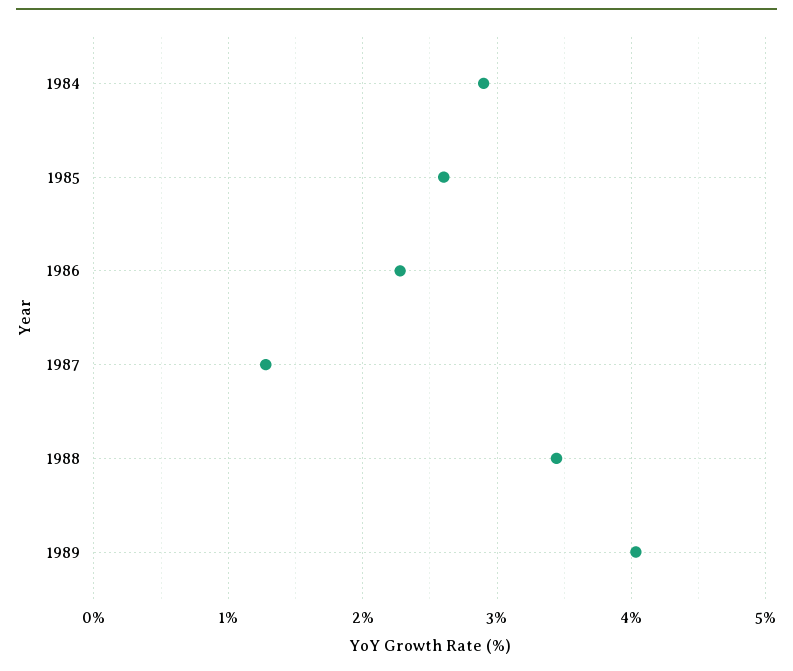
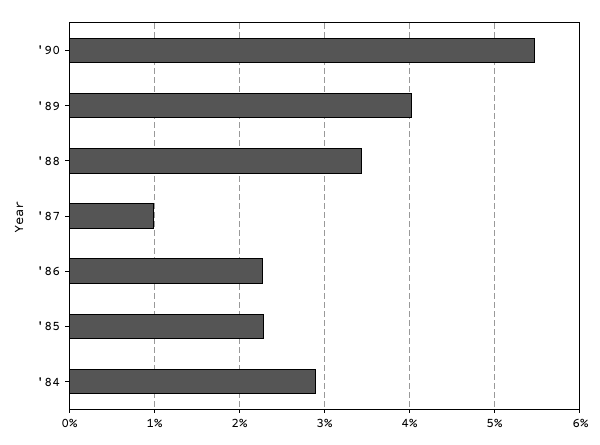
1985: 2.6 -> 2.3
1987: 1.3 -> 1
'90: none -> 5.5

